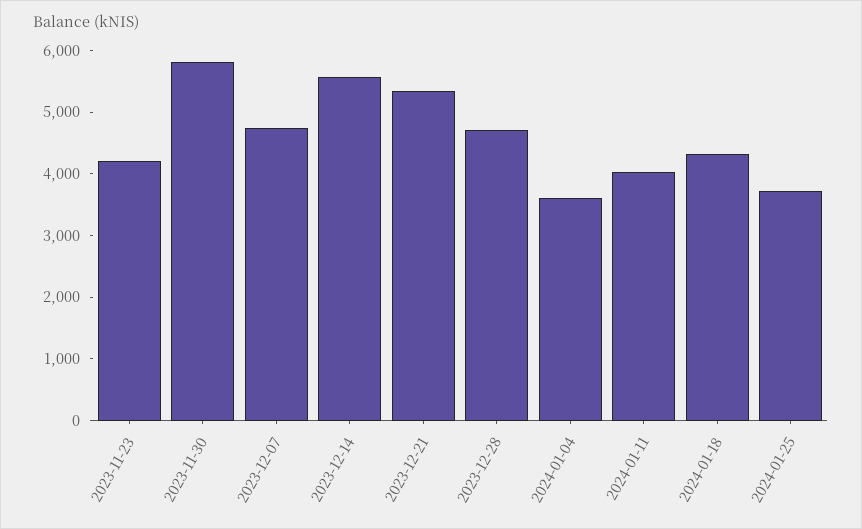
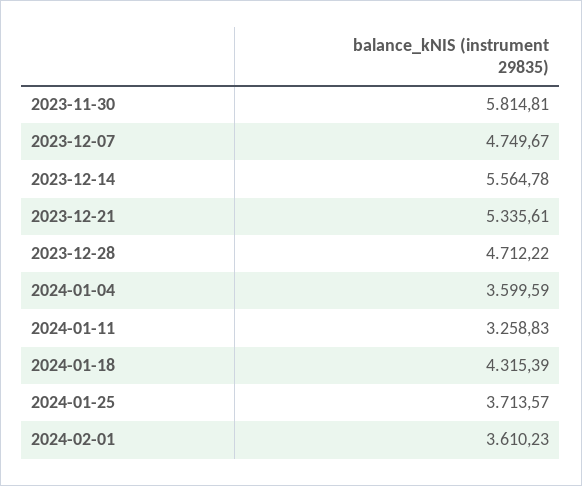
2023-11-23: 4200 -> none
2024-01-11: 4000 -> 3258.83
2024-02-01: none -> 3610.23

